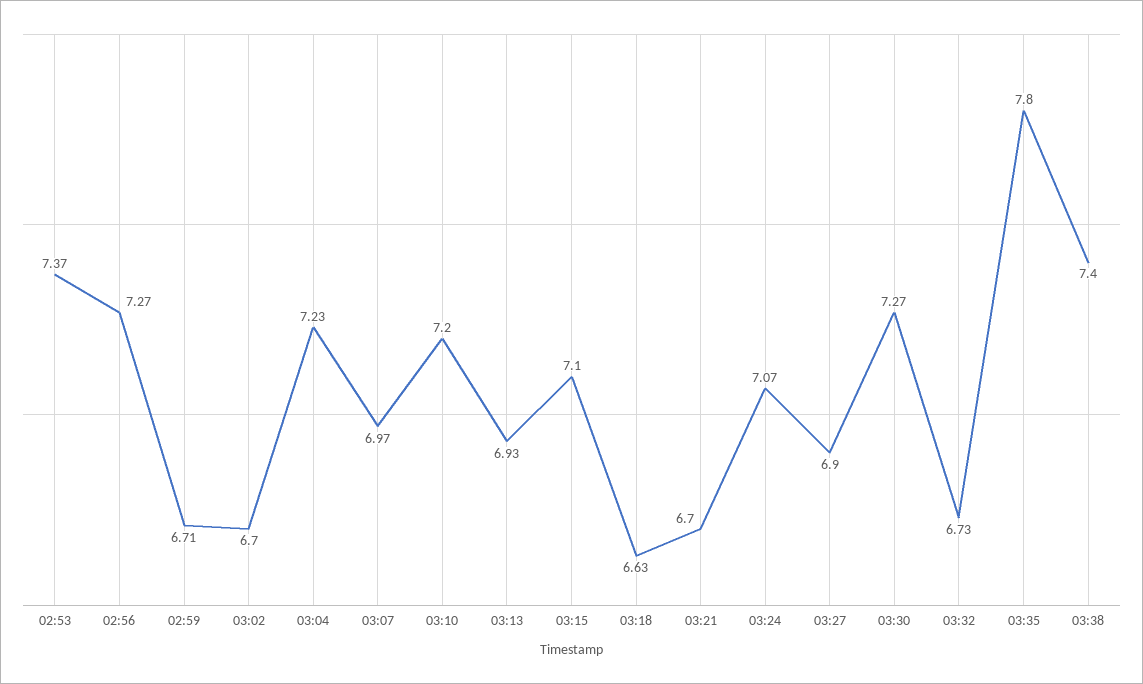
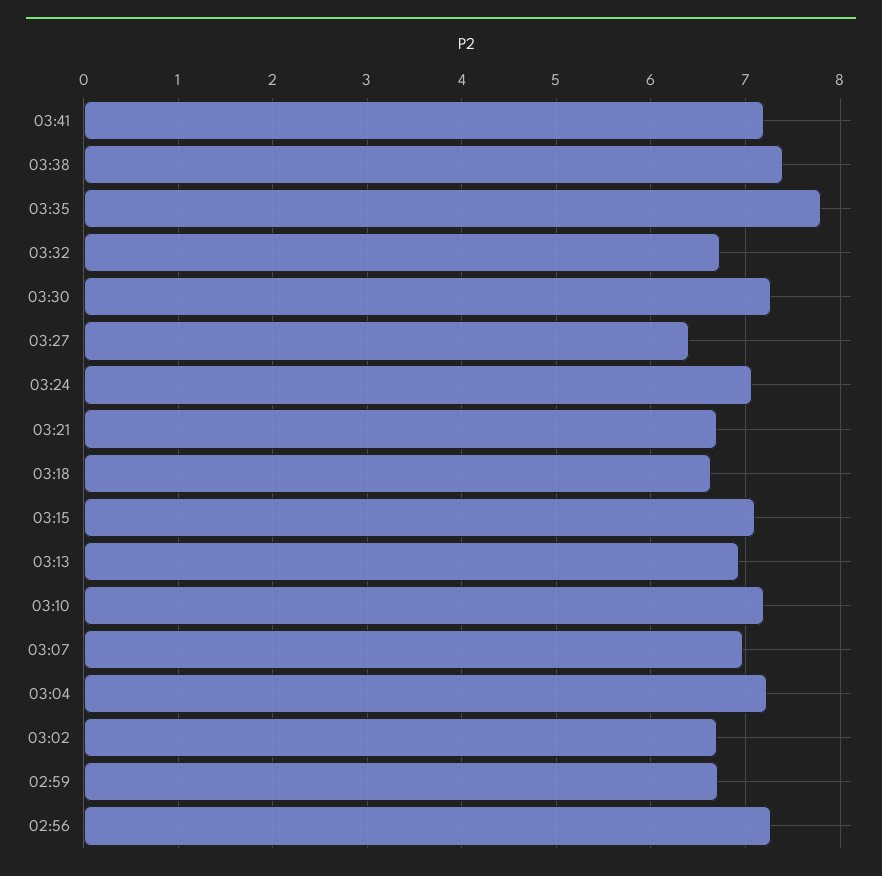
02:53: 7.37 -> none
03:27: 6.9 -> 6.4
03:41: none -> 7.2

